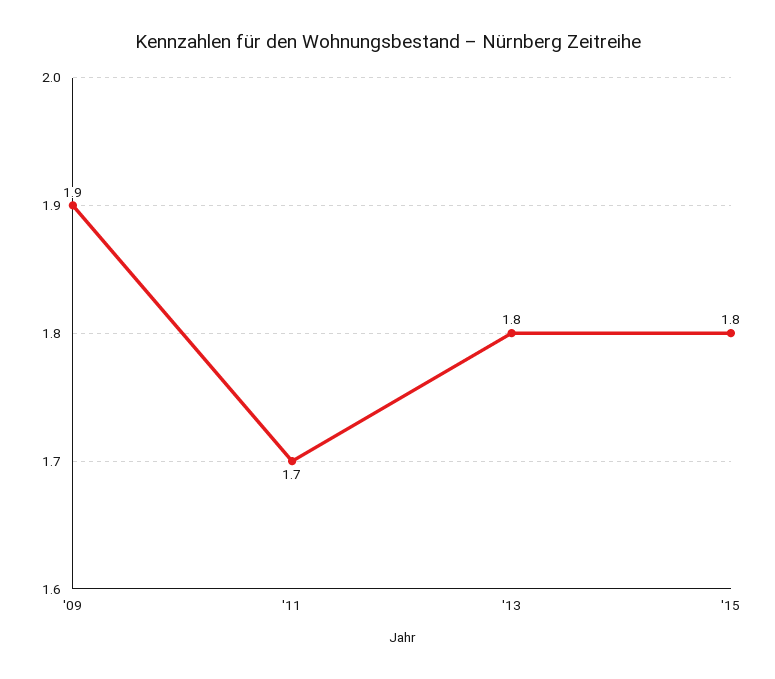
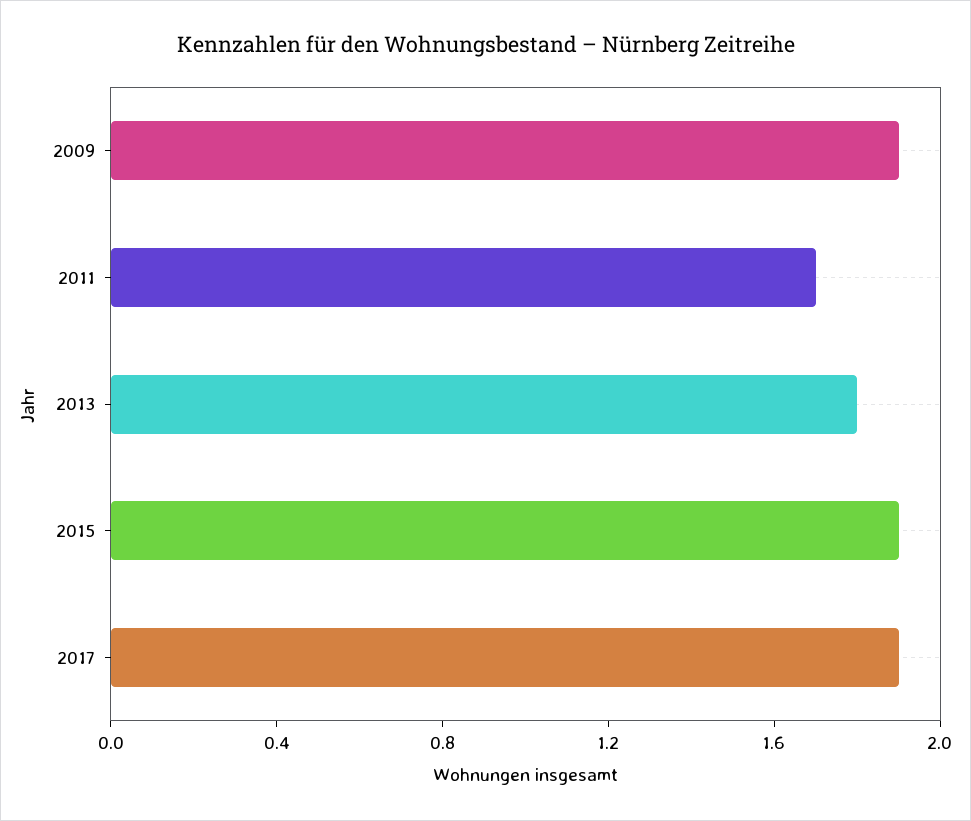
'15: 1.8 -> 1.9
2017: none -> 1.9

